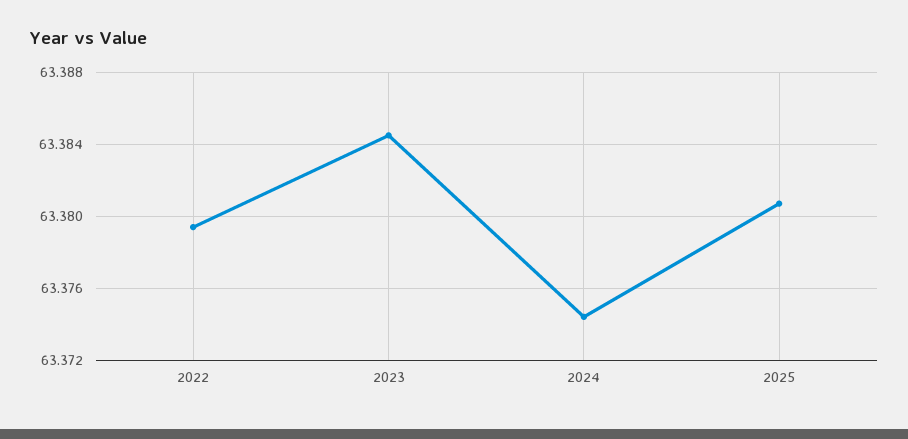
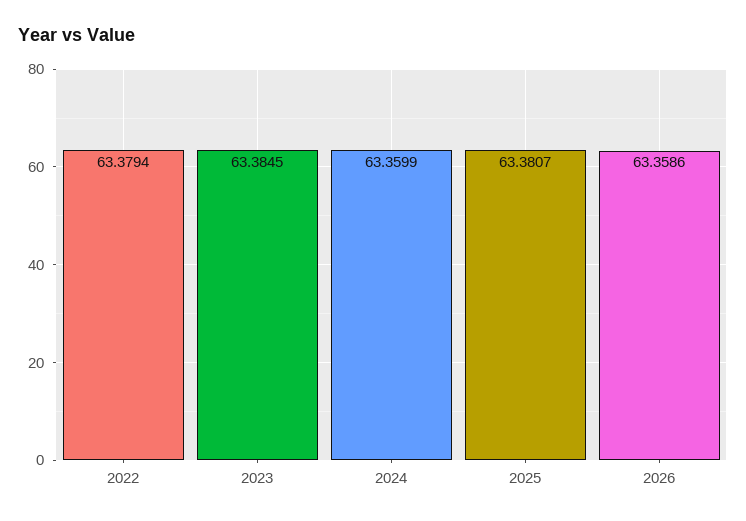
2024: 63.3745 -> 63.3599
2026: none -> 63.3586

